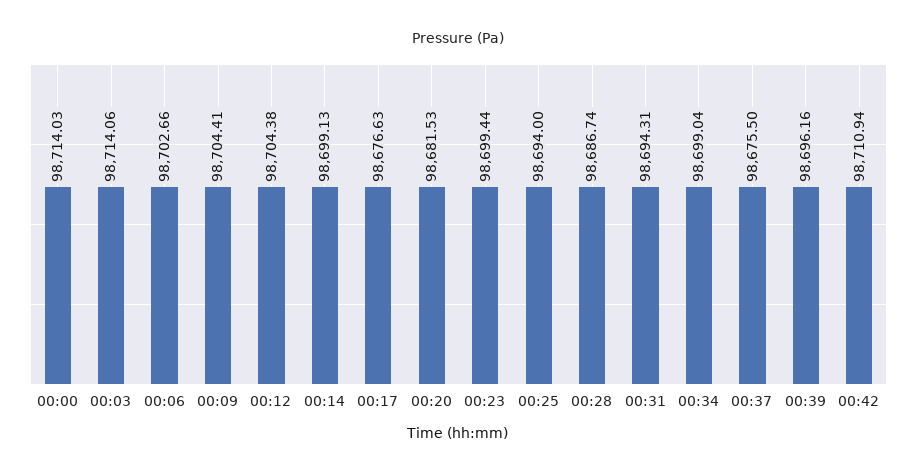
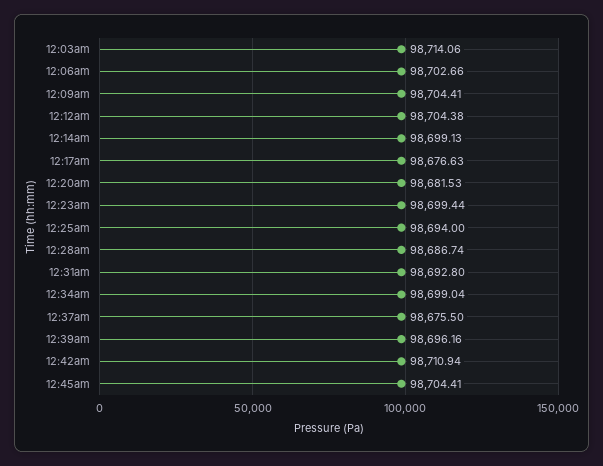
00:00: 98714.03 -> none
00:31: 98694.31 -> 98692.8
12:45am: none -> 98704.41

